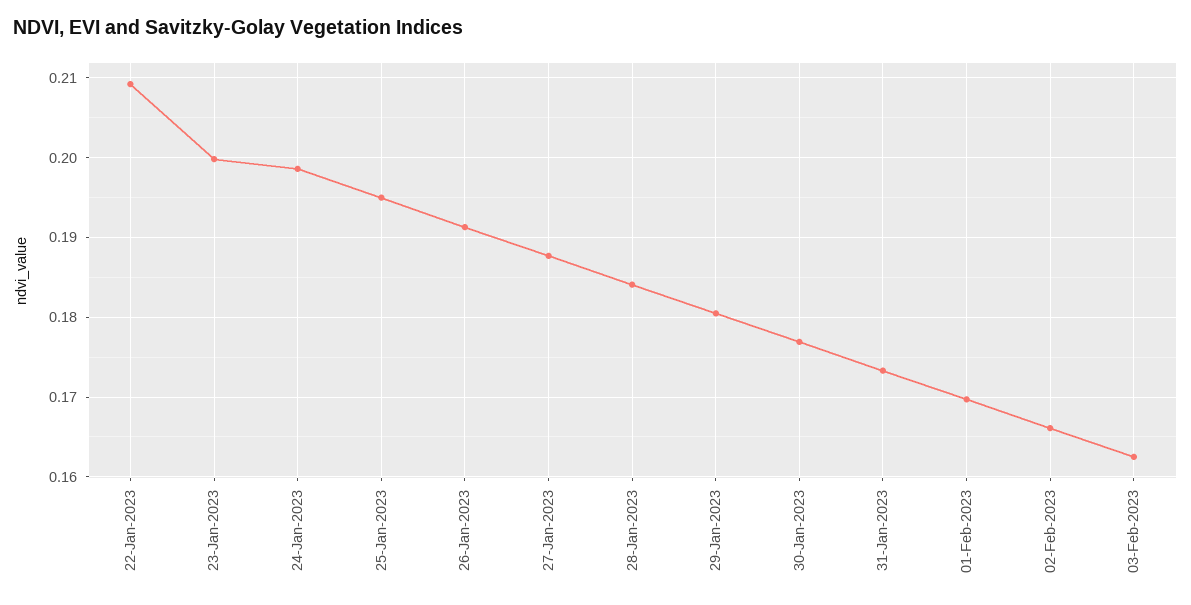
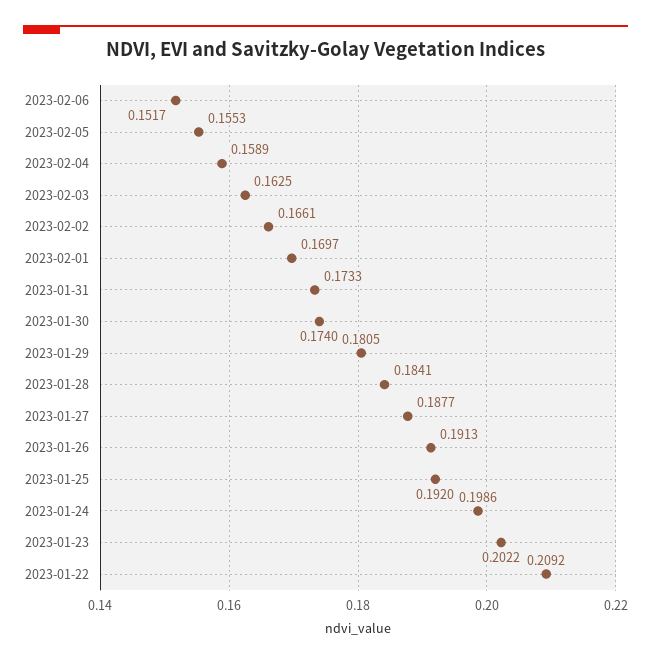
23-Jan-2023: 0.2 -> 0.2022
25-Jan-2023: 0.195 -> 0.192
30-Jan-2023: 0.177 -> 0.174
2023-02-06: none -> 0.1517
2023-02-05: none -> 0.1553
2023-02-04: none -> 0.1589

